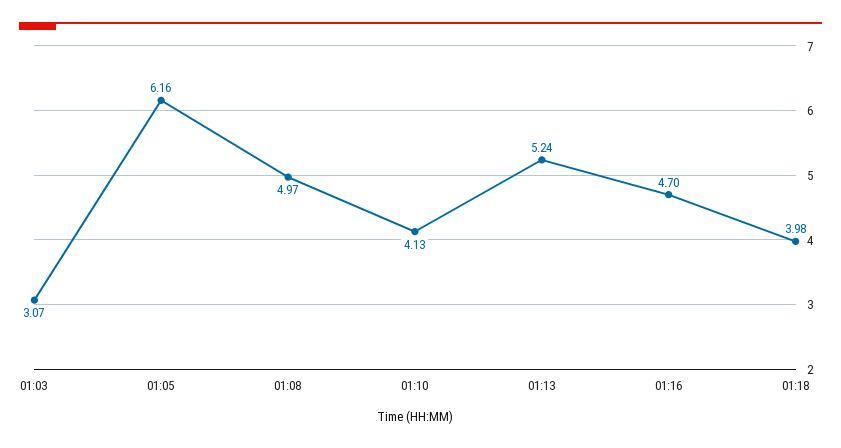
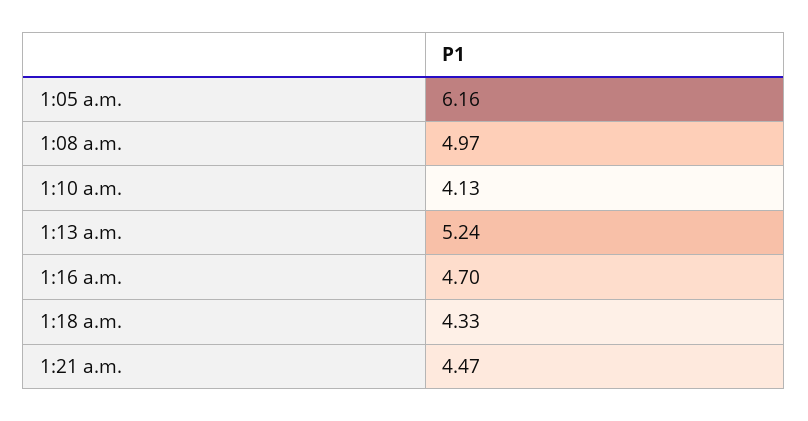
01:03: 3.07 -> none
01:18: 3.98 -> 4.33
1:21 a.m.: none -> 4.47

